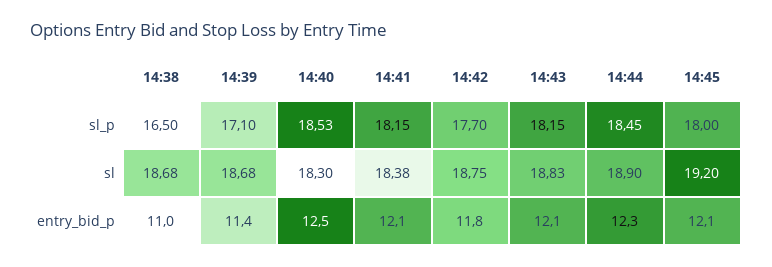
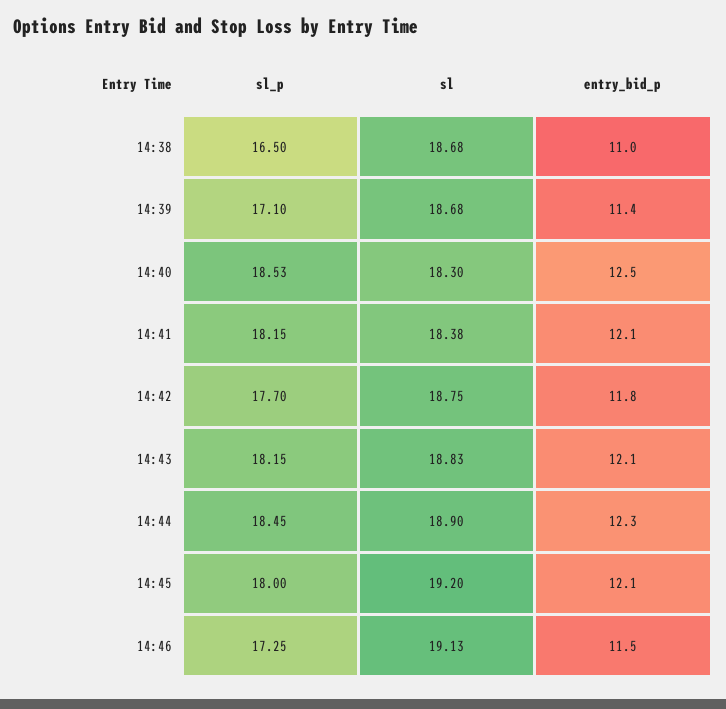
14:46, sl_p: none -> 17.25
14:46, sl: none -> 19.13
14:46, entry_bid_p: none -> 11.5

